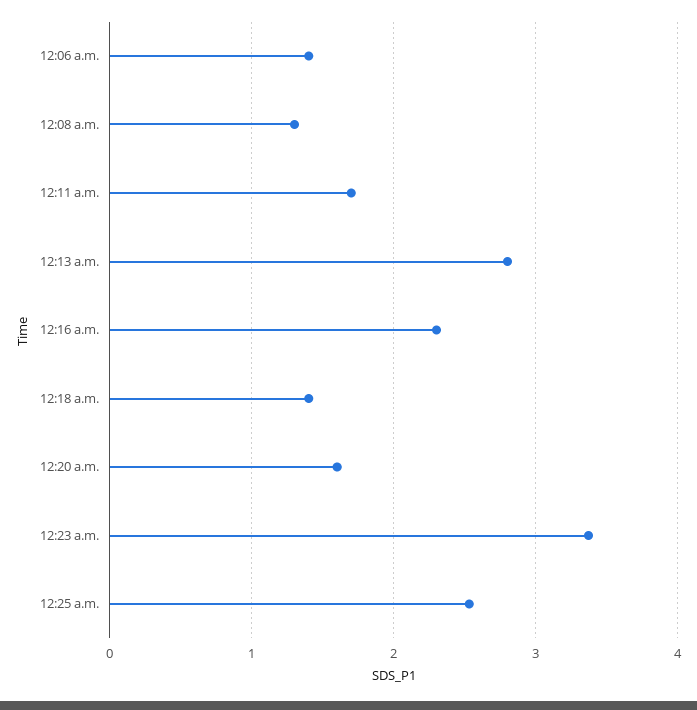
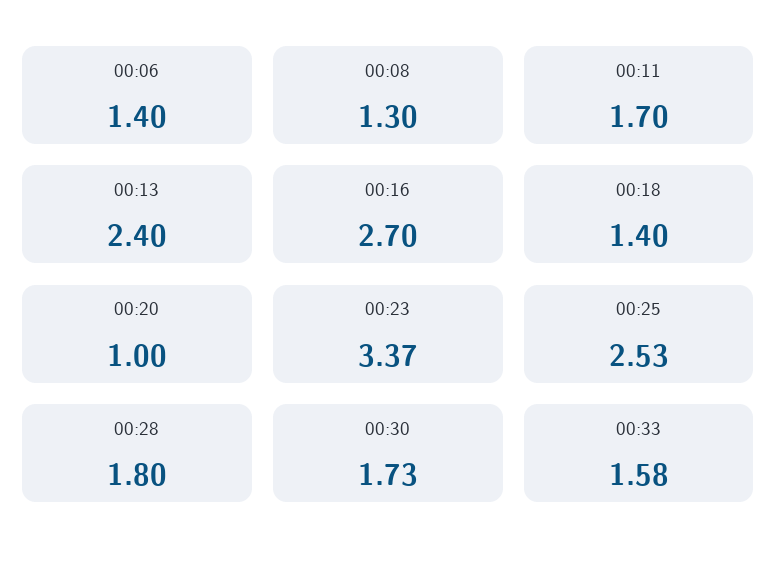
12:13 a.m.: 2.8 -> 2.4
12:16 a.m.: 2.3 -> 2.7
12:20 a.m.: 1.6 -> 1
00:28: none -> 1.8
00:30: none -> 1.73
00:33: none -> 1.58

